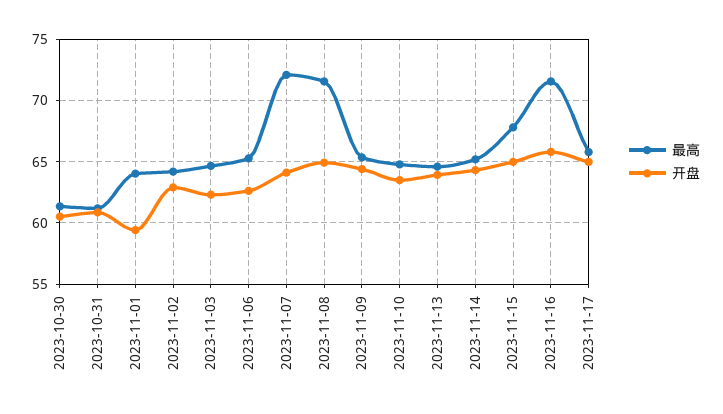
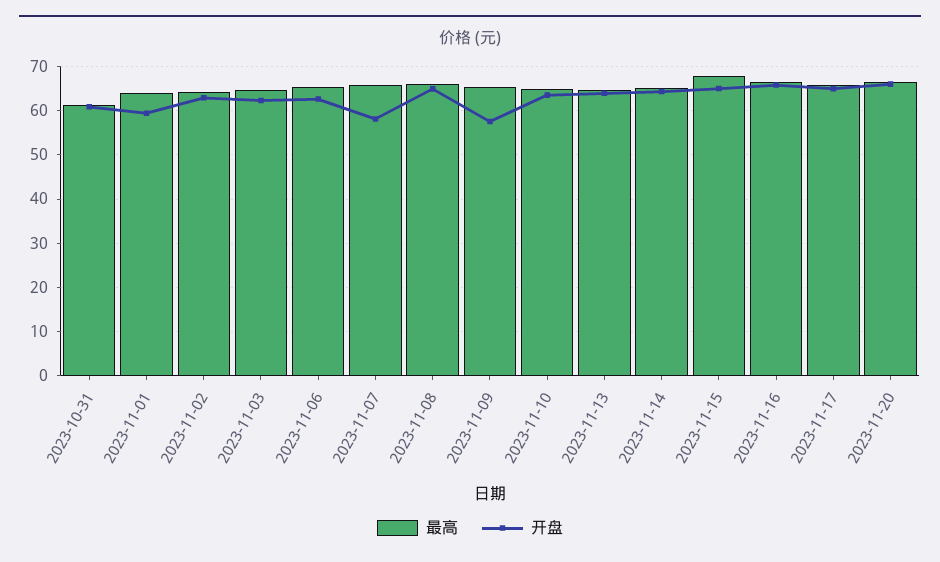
最高, 2023-10-30: 61.5 -> none
开盘, 2023-10-30: 60.5 -> none
最高, 2023-11-07: 72 -> 66
开盘, 2023-11-07: 64 -> 58
最高, 2023-11-08: 71.5 -> 66
开盘, 2023-11-09: 64.5 -> 58
最高, 2023-11-16: 71.5 -> 66
最高, 2023-11-20: none -> 66
开盘, 2023-11-20: none -> 66

